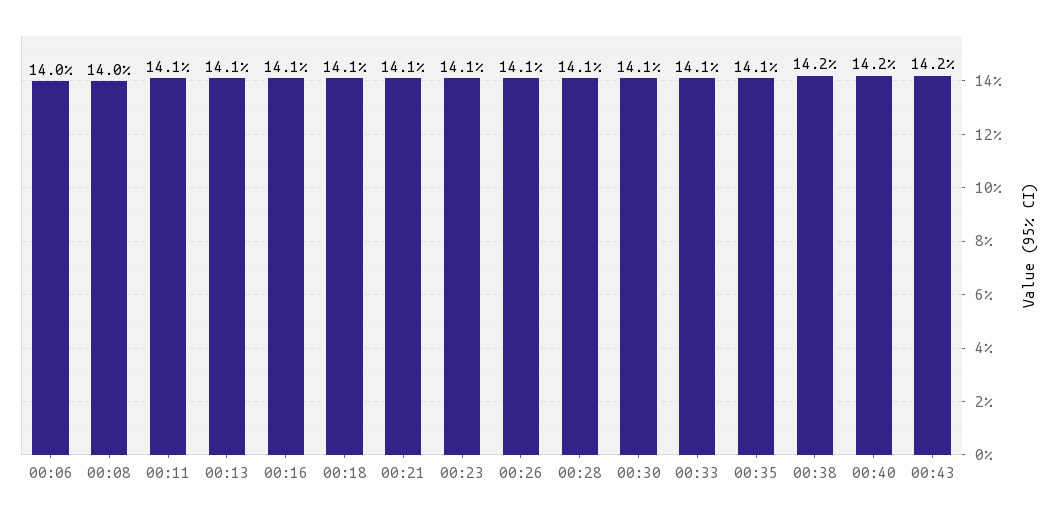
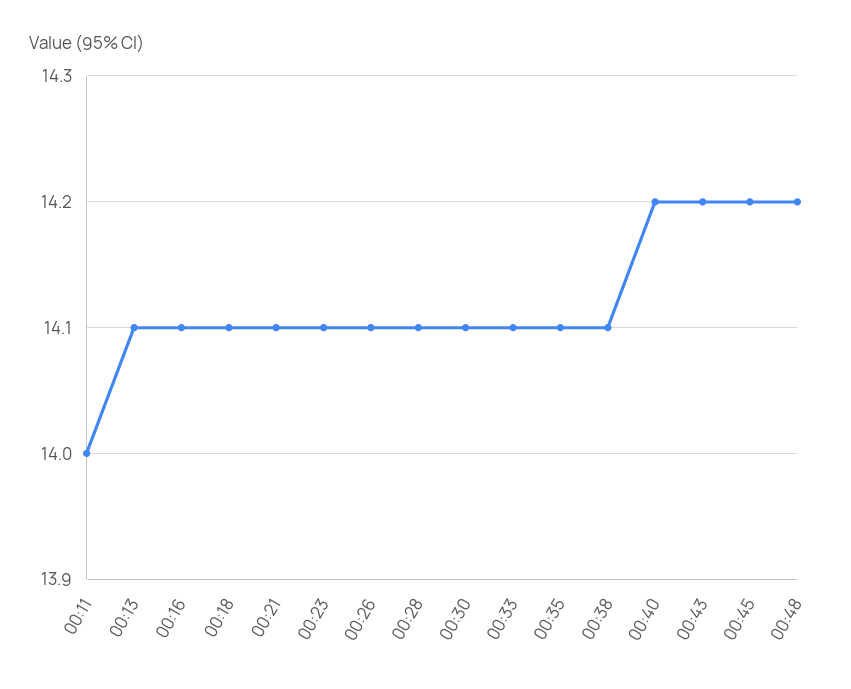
00:06: 14 -> none
00:08: 14 -> none
00:11: 14.1 -> 14
00:38: 14.2 -> 14.1
00:45: none -> 14.2
00:48: none -> 14.2

